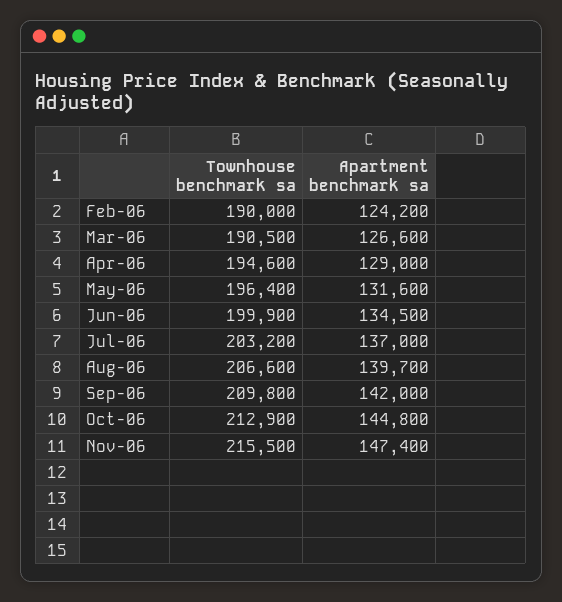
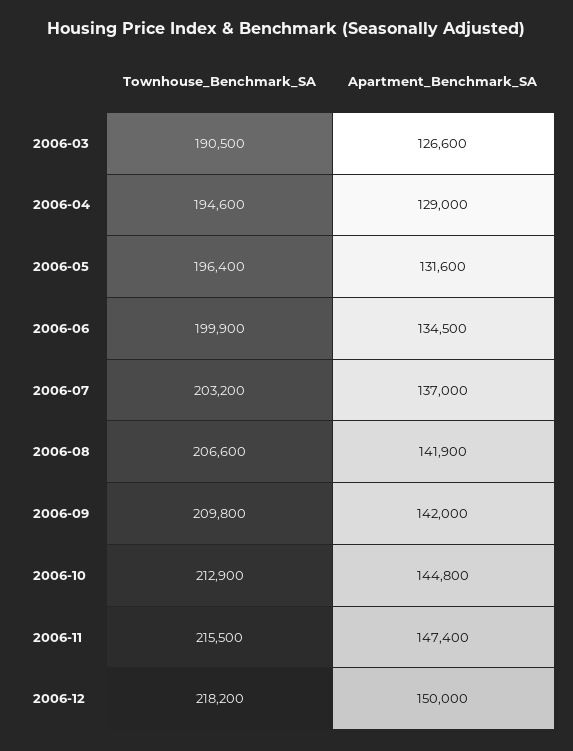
Townhouse benchmark sa, Feb-06: 190000 -> none
Apartment benchmark sa, Feb-06: 124200 -> none
Apartment benchmark sa, Aug-06: 139700 -> 141900
Townhouse benchmark sa, 2006-12: none -> 218200
Apartment benchmark sa, 2006-12: none -> 150000

